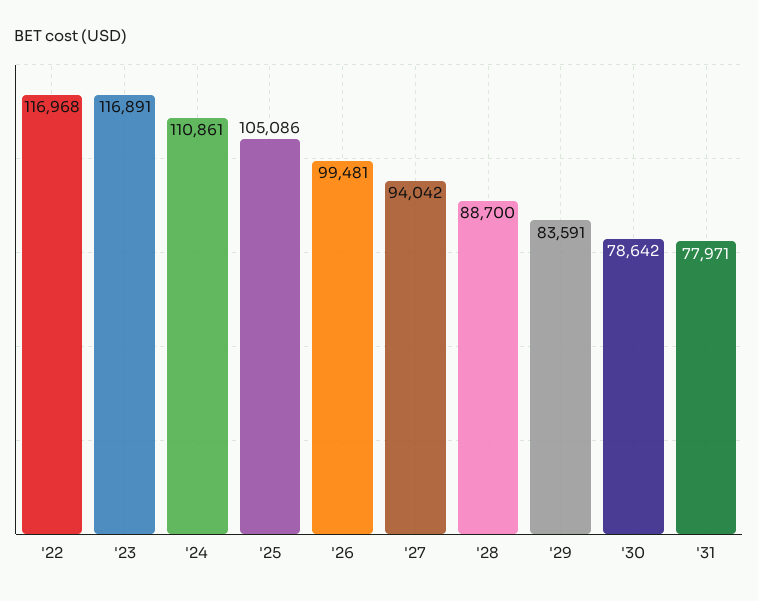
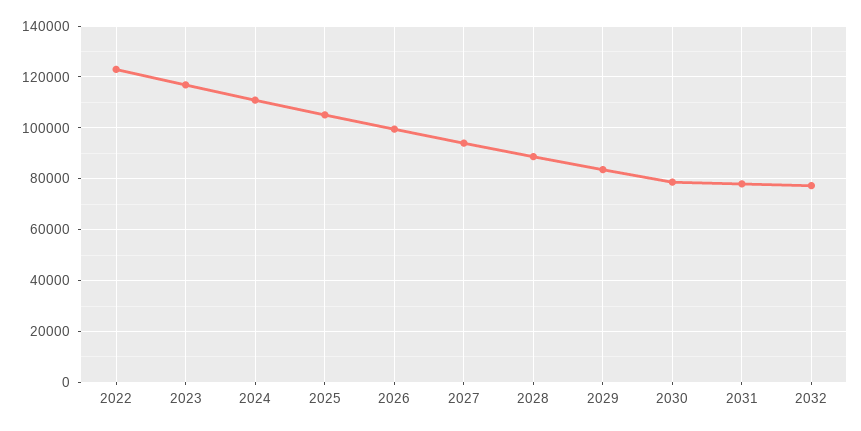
'22: 116968 -> 122500
2032: none -> 77500

